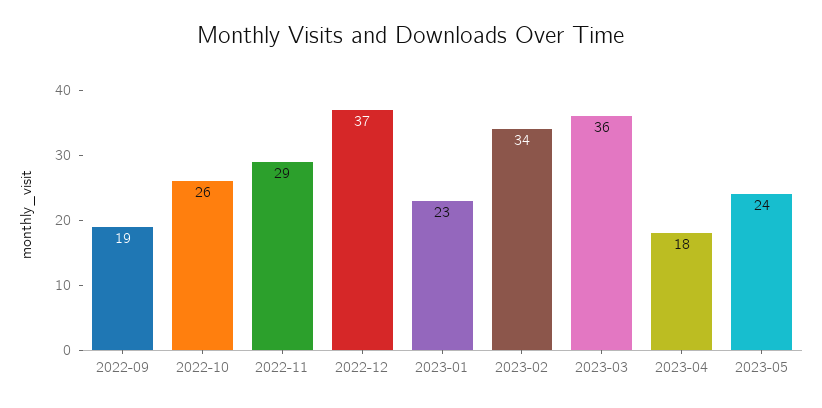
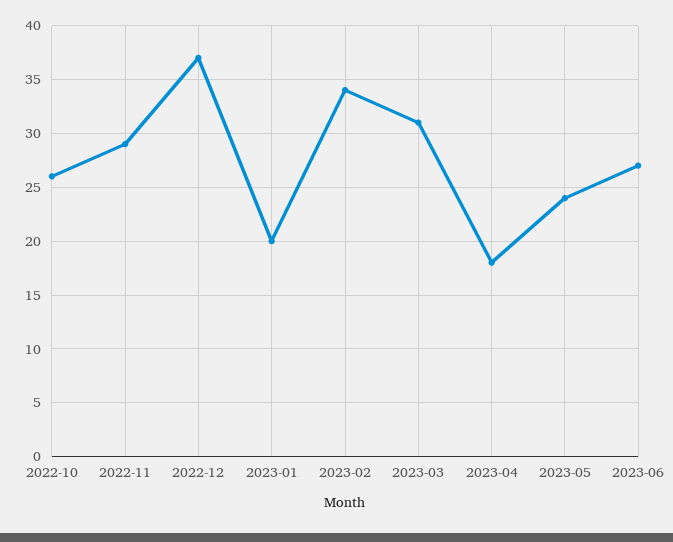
2022-09: 19 -> none
2023-01: 23 -> 20
2023-03: 36 -> 31
2023-06: none -> 27

